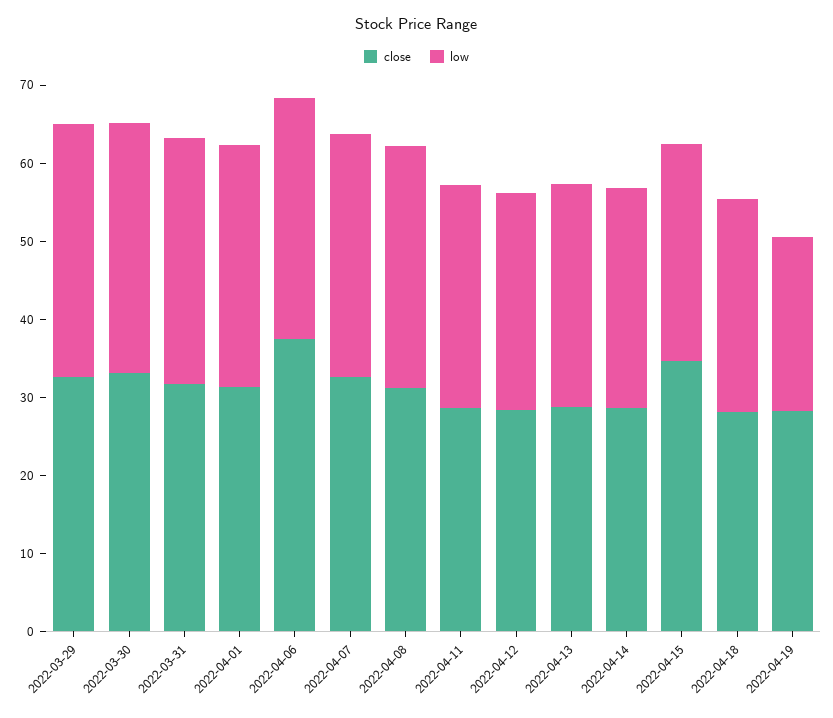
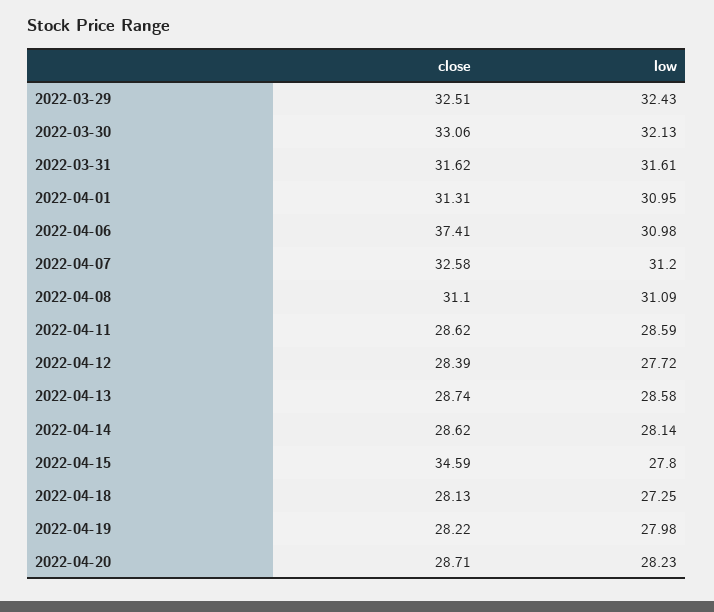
low, 2022-04-19: 22 -> 27.98
close, 2022-04-20: none -> 28.71
low, 2022-04-20: none -> 28.23

